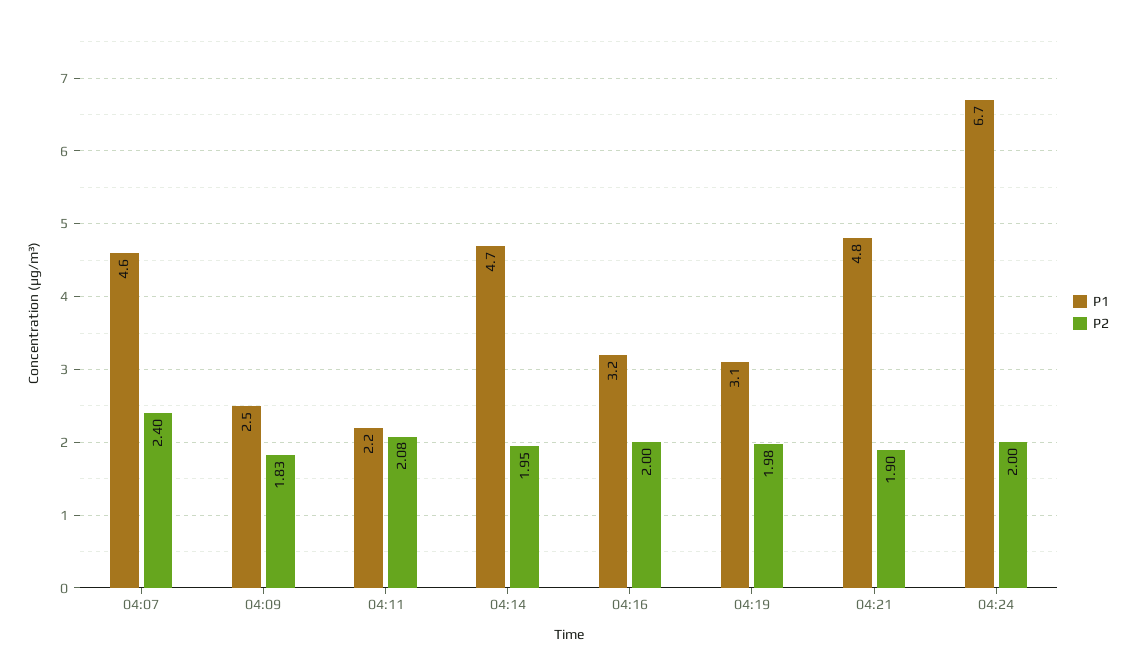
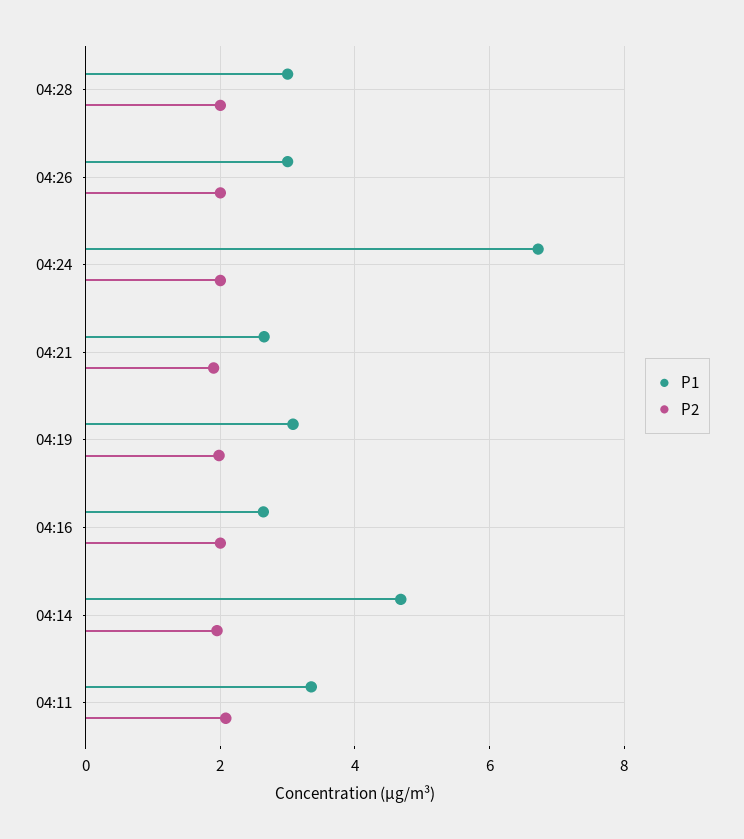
P1, 04:07: 4.6 -> none
P2, 04:07: 2.4 -> none
P1, 04:09: 2.5 -> none
P2, 04:09: 1.83 -> none
P1, 04:11: 2.2 -> 3.4
P1, 04:16: 3.2 -> 2.6
P1, 04:21: 4.8 -> 2.6
P1, 04:28: none -> 3
P2, 04:28: none -> 2
P1, 04:26: none -> 3
P2, 04:26: none -> 2

